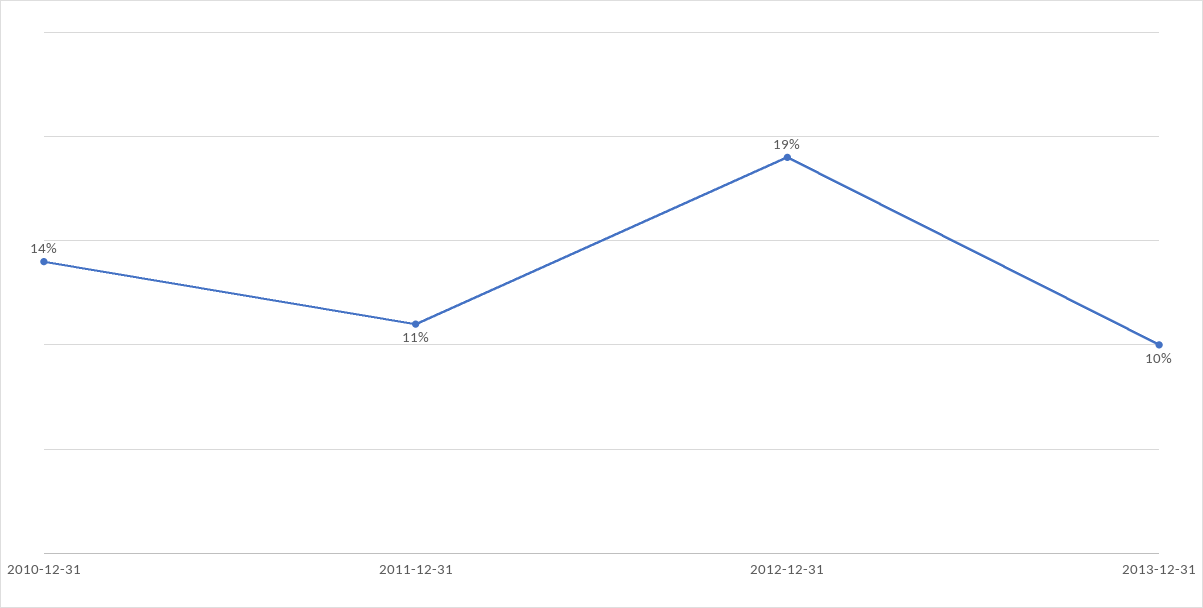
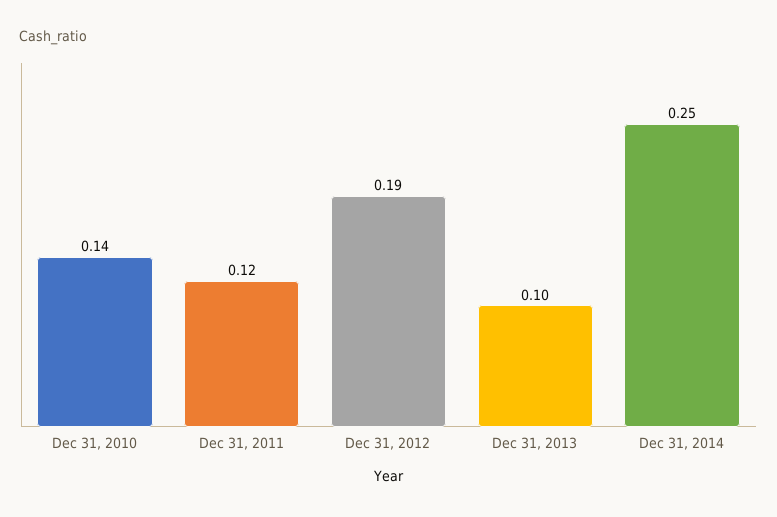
2011-12-31: 0.11 -> 0.12
Dec 31, 2014: none -> 0.25

